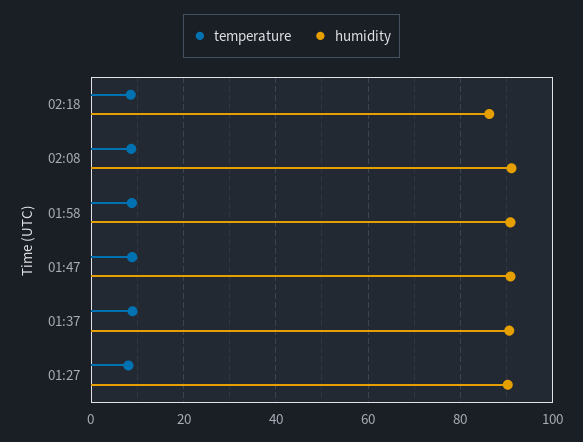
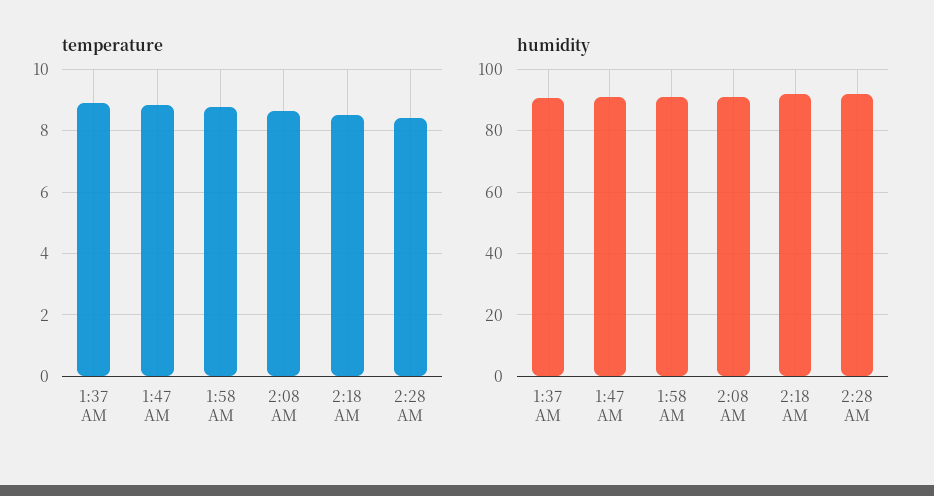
humidity, 02:18: 86 -> 92
temperature, 01:27: 8 -> none
humidity, 01:27: 90 -> none
temperature, 2:28 AM: none -> 8.4
humidity, 2:28 AM: none -> 92

